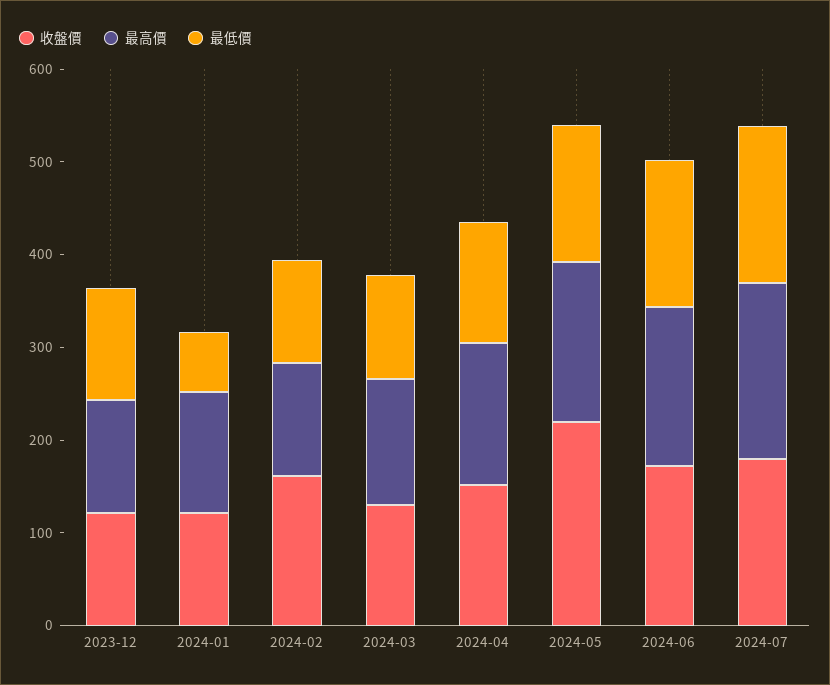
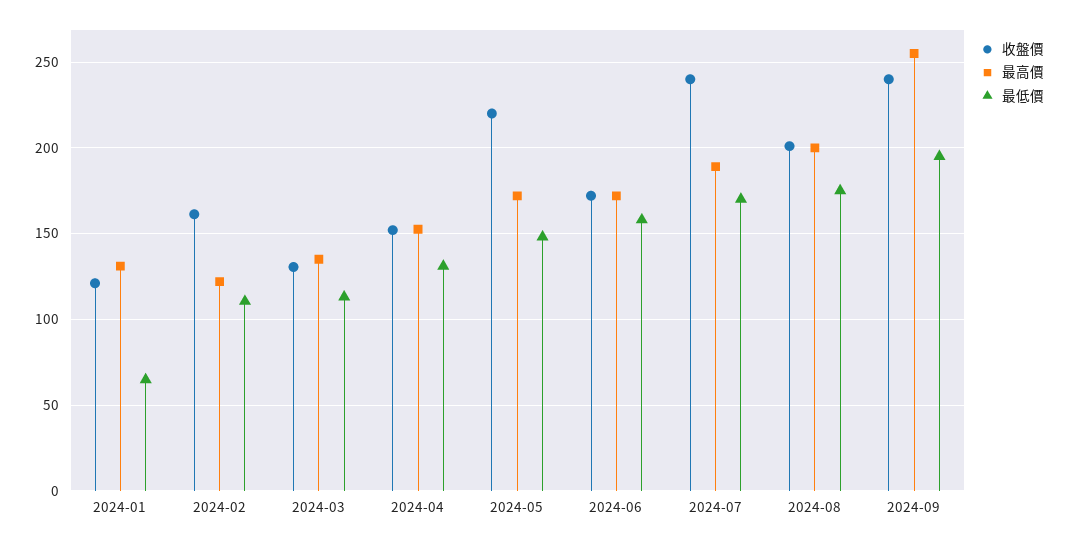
收盤價, 2023-12: 120 -> none
最高價, 2023-12: 120 -> none
最低價, 2023-12: 120 -> none
收盤價, 2024-07: 180 -> 240
收盤價, 2024-08: none -> 200
最高價, 2024-08: none -> 200
最低價, 2024-08: none -> 175
收盤價, 2024-09: none -> 240
最高價, 2024-09: none -> 255
最低價, 2024-09: none -> 195

